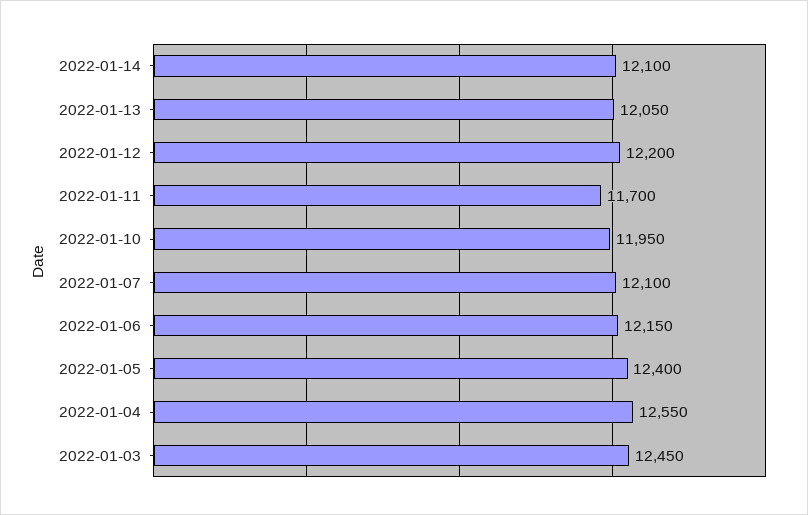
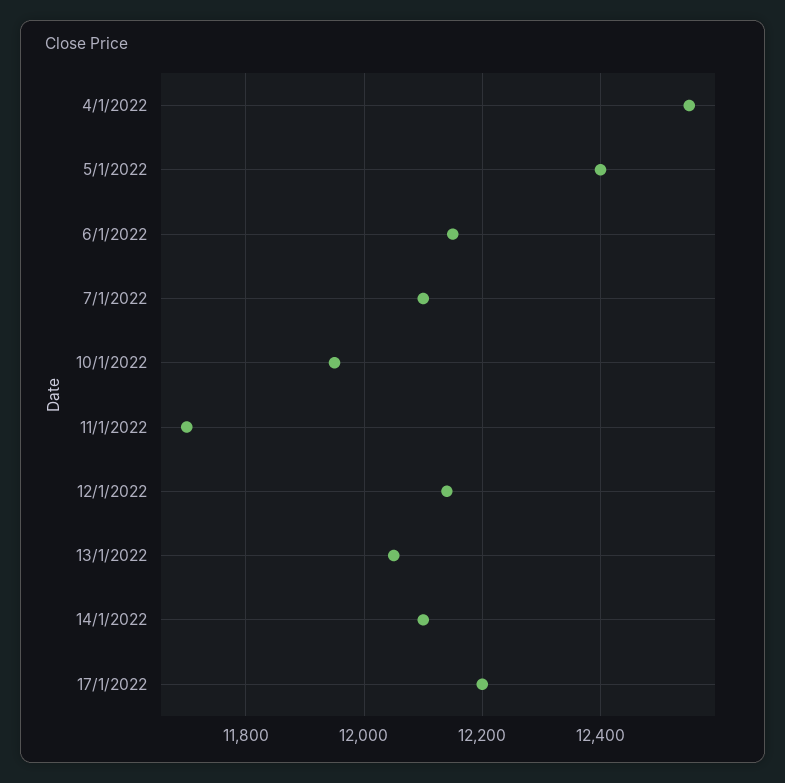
2022-01-12: 12200 -> 12140
2022-01-03: 12450 -> none
17/1/2022: none -> 12200

